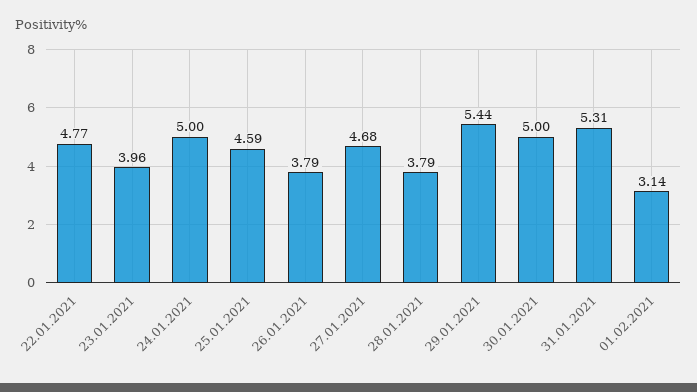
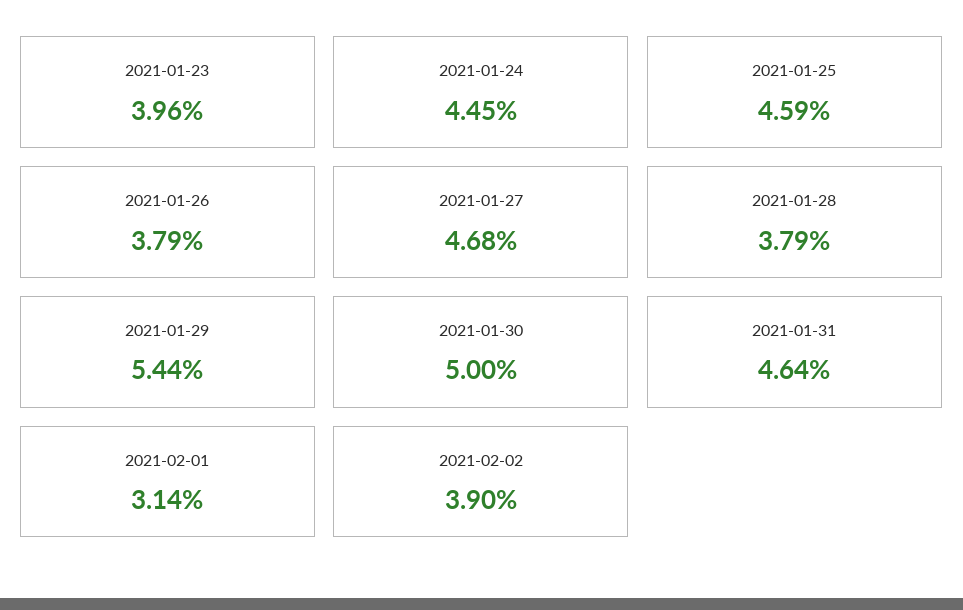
22.01.2021: 4.77 -> none
24.01.2021: 5 -> 4.45
31.01.2021: 5.31 -> 4.64
2021-02-02: none -> 3.9

